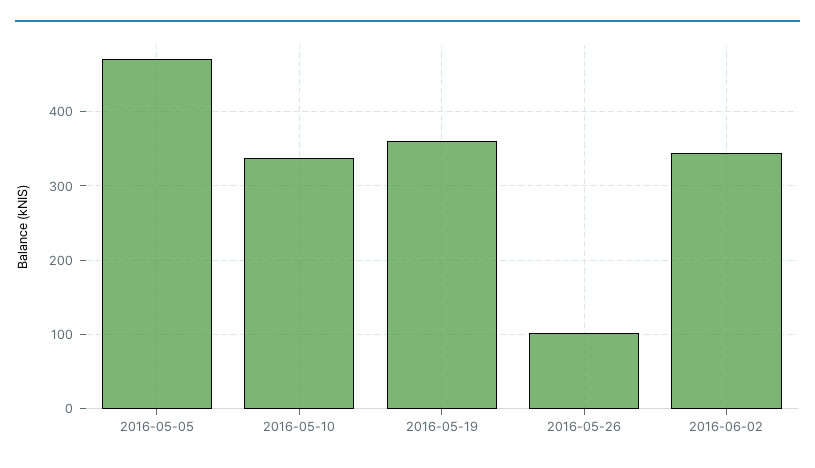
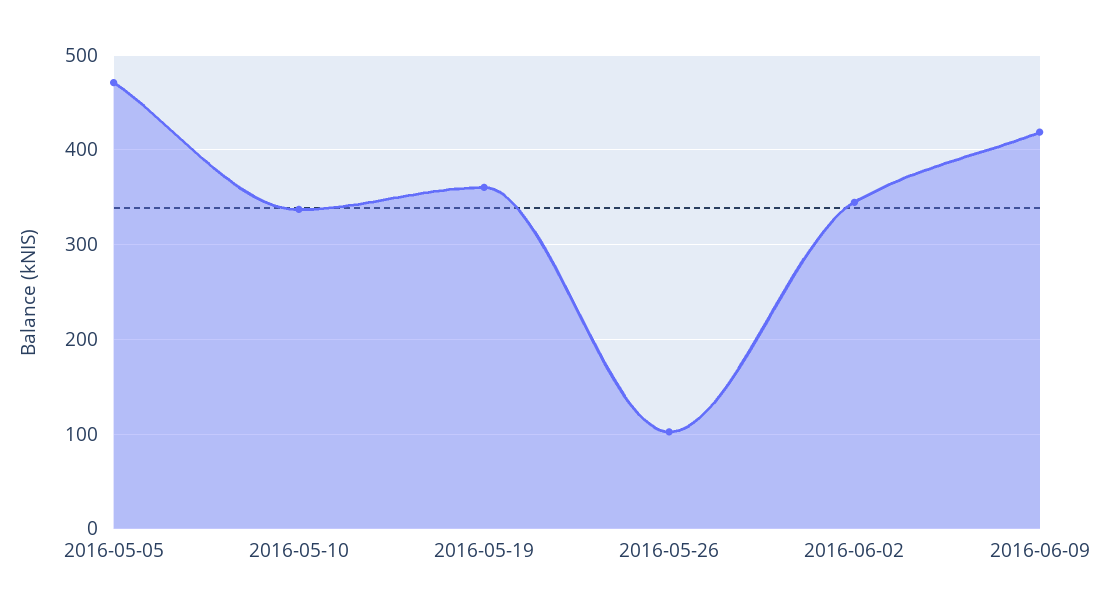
2016-06-09: none -> 420

